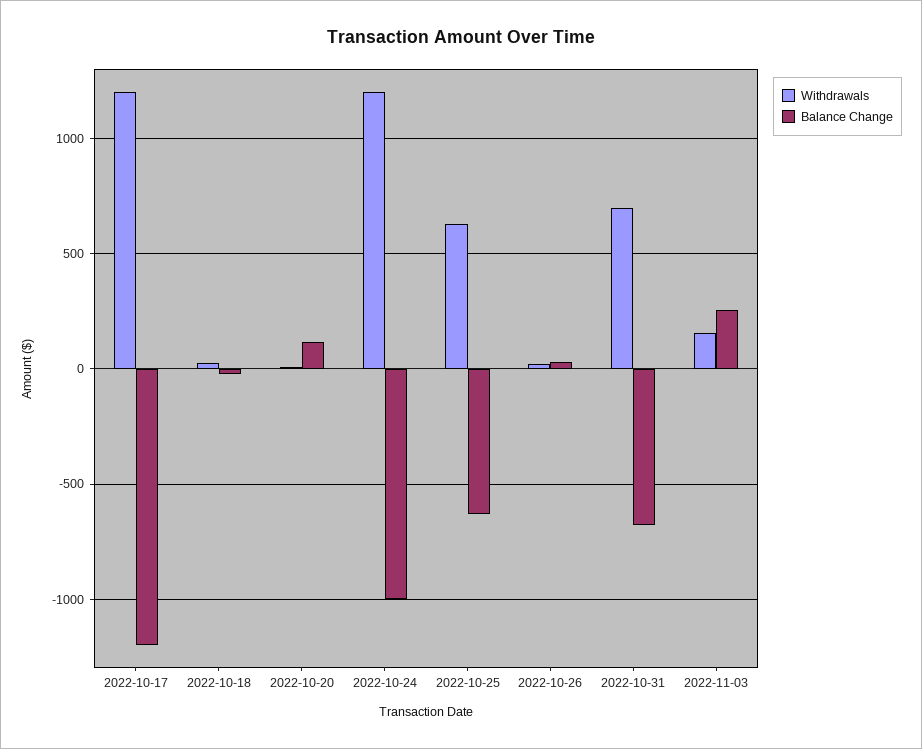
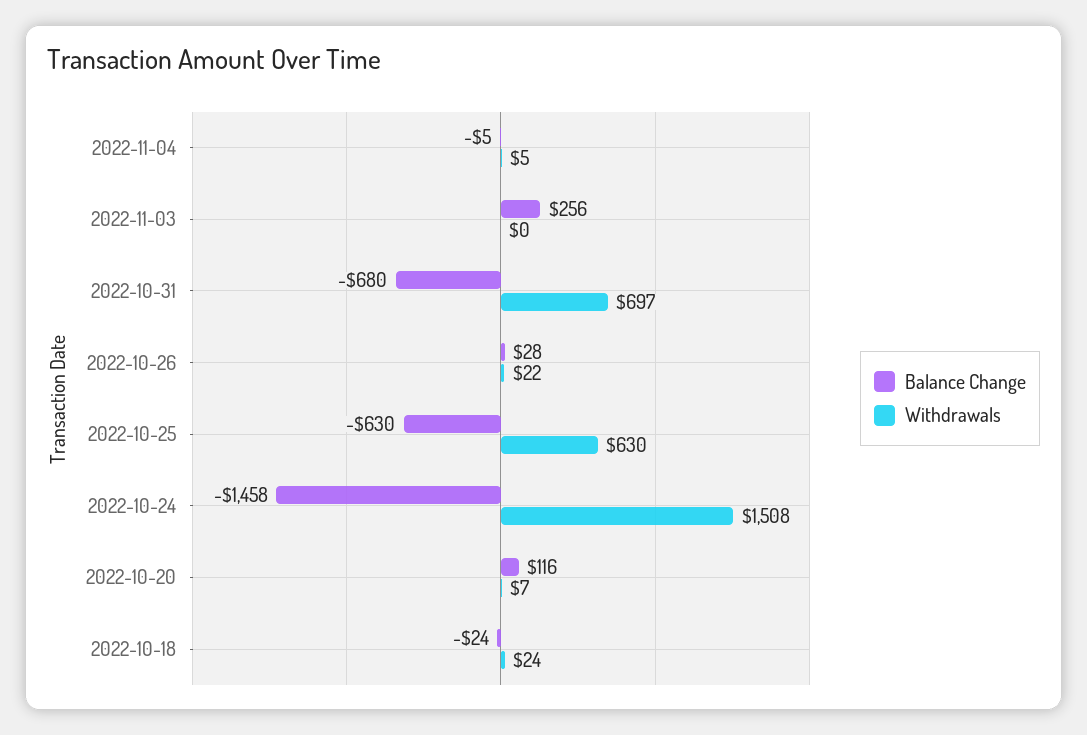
Withdrawals, 2022-10-17: 1200 -> none
Balance Change, 2022-10-17: -1200 -> none
Withdrawals, 2022-10-24: 1200 -> 1508
Balance Change, 2022-10-24: -1000 -> -1458
Withdrawals, 2022-11-03: 150 -> 0
Balance Change, 2022-11-04: none -> -5
Withdrawals, 2022-11-04: none -> 5

